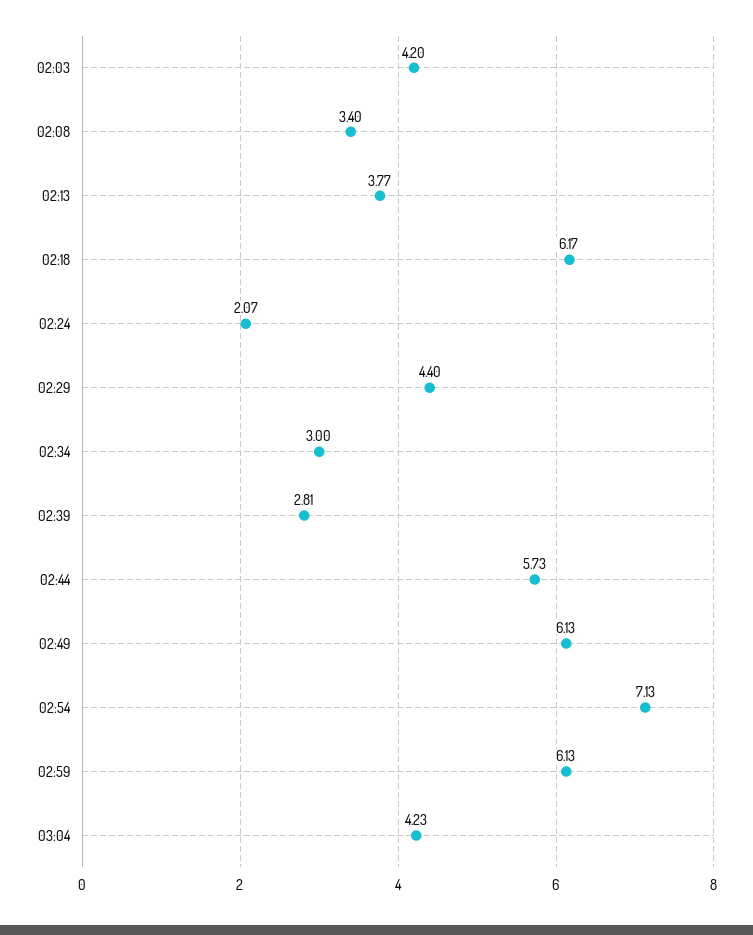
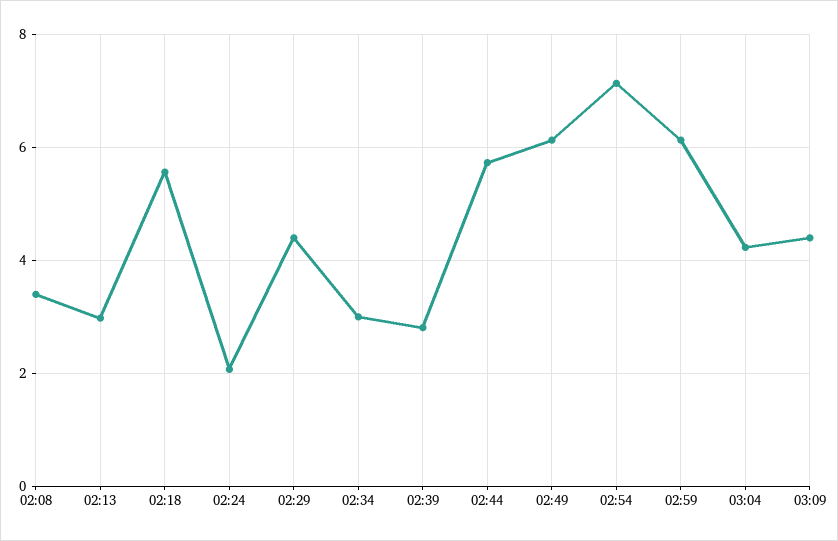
02:03: 4.2 -> none
02:13: 3.77 -> 3
02:18: 6.17 -> 5.6
03:09: none -> 4.4

